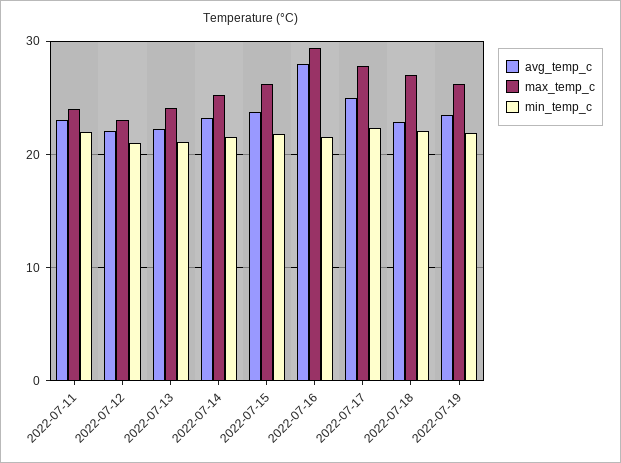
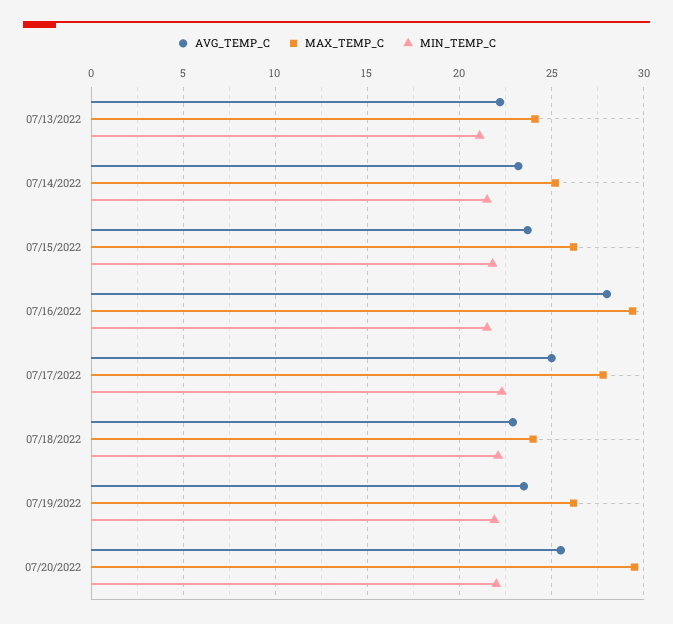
avg_temp_c, 2022-07-11: 23 -> none
max_temp_c, 2022-07-11: 24 -> none
min_temp_c, 2022-07-11: 22 -> none
avg_temp_c, 2022-07-12: 22 -> none
max_temp_c, 2022-07-12: 23 -> none
min_temp_c, 2022-07-12: 21 -> none
max_temp_c, 2022-07-18: 27 -> 24
avg_temp_c, 07/20/2022: none -> 25.5
max_temp_c, 07/20/2022: none -> 29.5
min_temp_c, 07/20/2022: none -> 22

